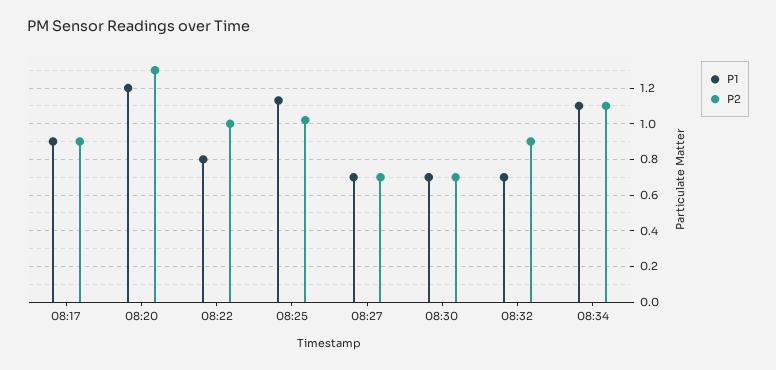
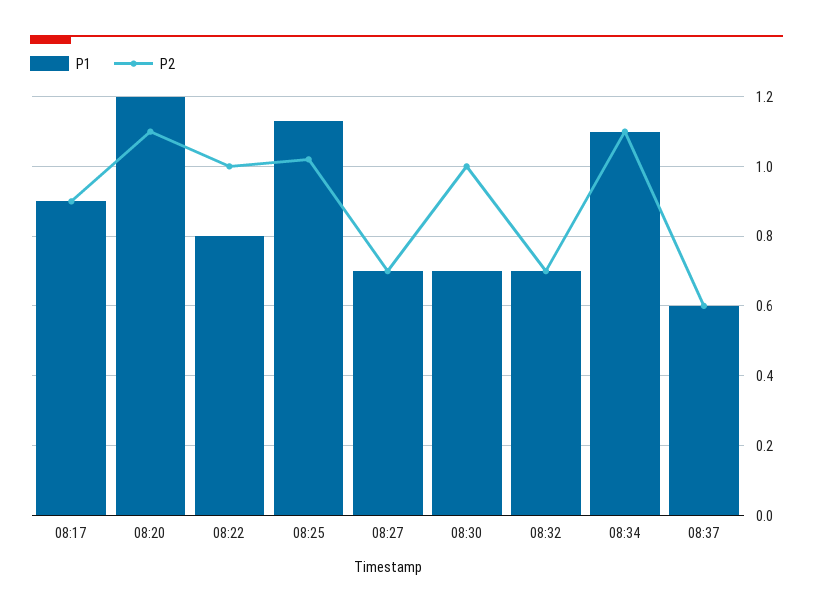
P2, 08:20: 1.3 -> 1.1
P2, 08:30: 0.7 -> 1
P2, 08:32: 0.9 -> 0.7
P1, 08:37: none -> 0.6
P2, 08:37: none -> 0.6

